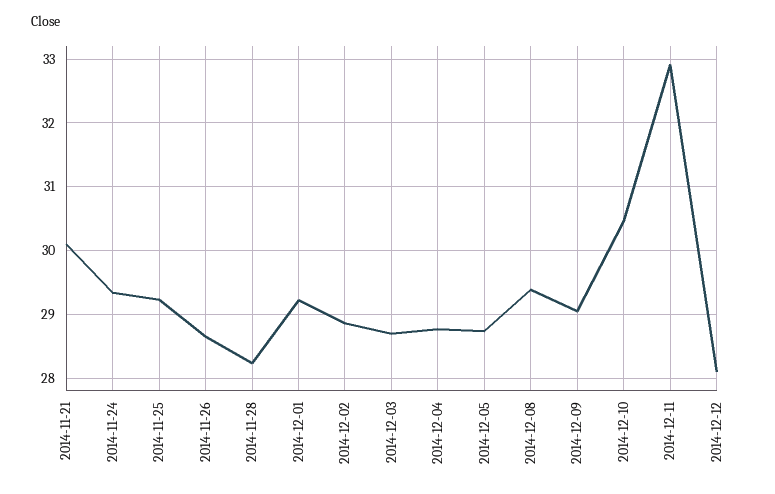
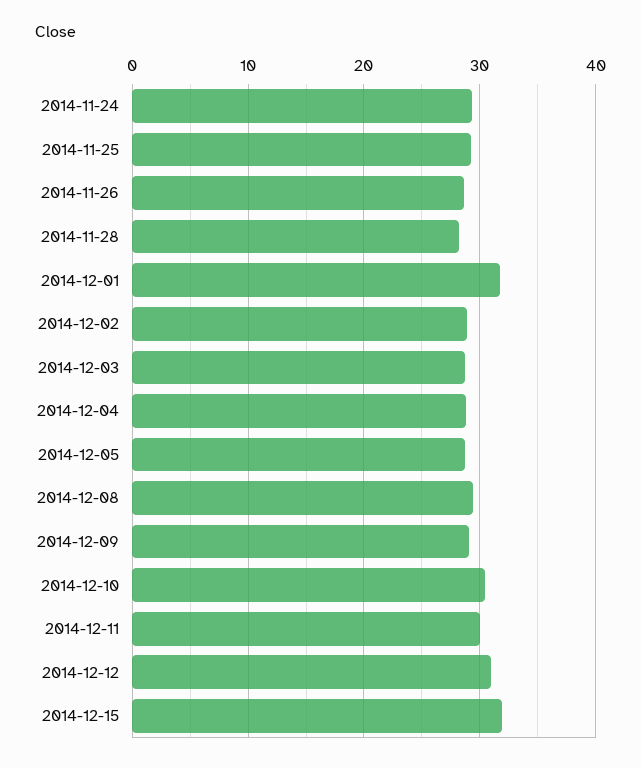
2014-11-21: 30.1 -> none
2014-12-01: 29.2 -> 32
2014-12-11: 32.9 -> 30
2014-12-12: 28.1 -> 31
2014-12-15: none -> 32

